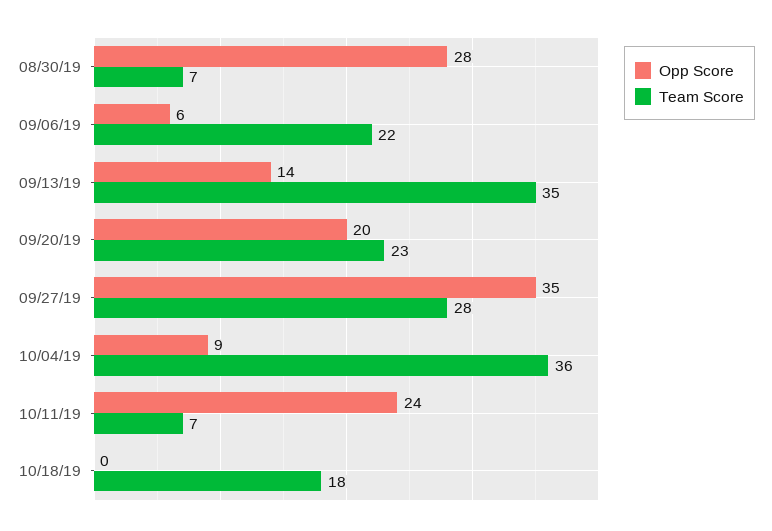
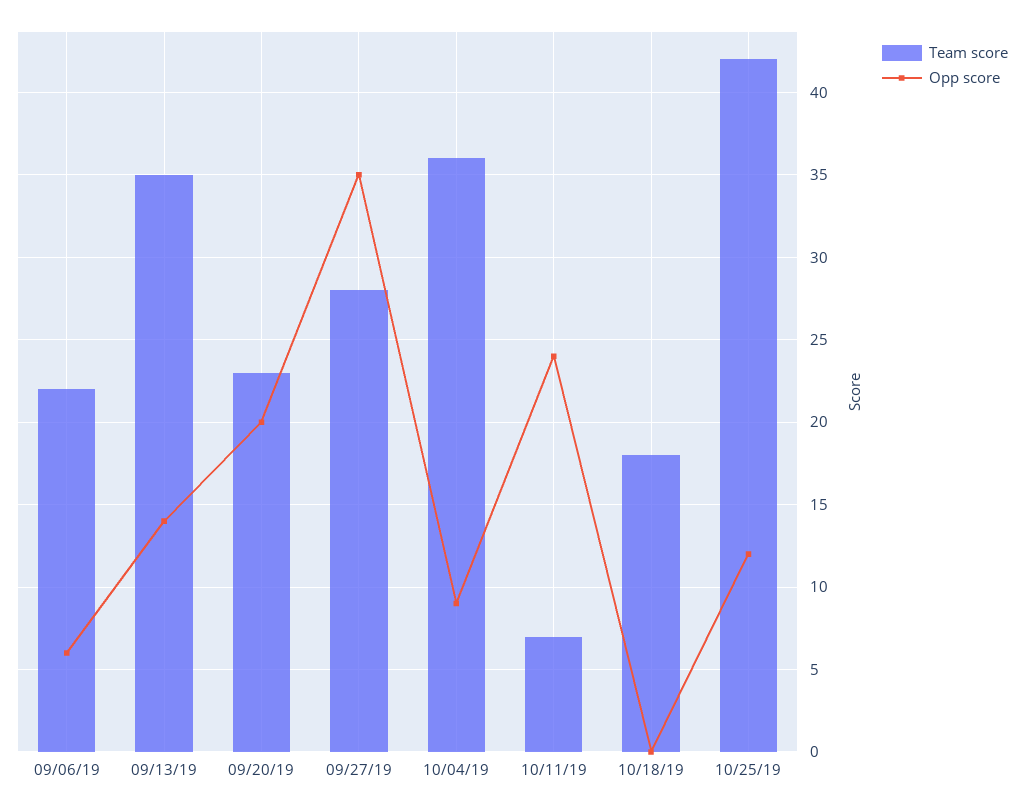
Opp Score, 08/30/19: 28 -> none
Team Score, 08/30/19: 7 -> none
Team Score, 10/25/19: none -> 42
Opp Score, 10/25/19: none -> 12

